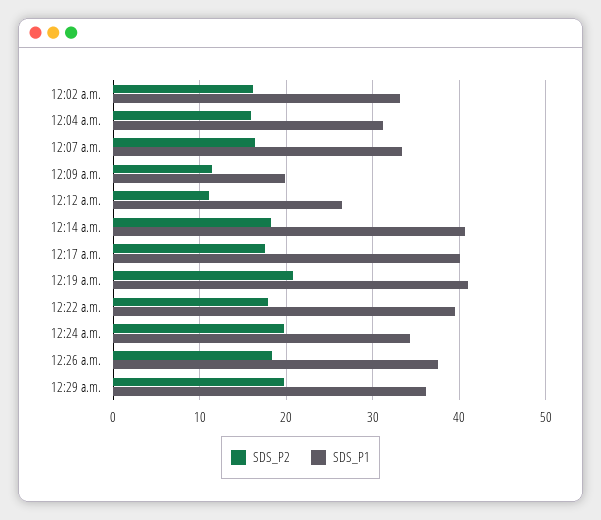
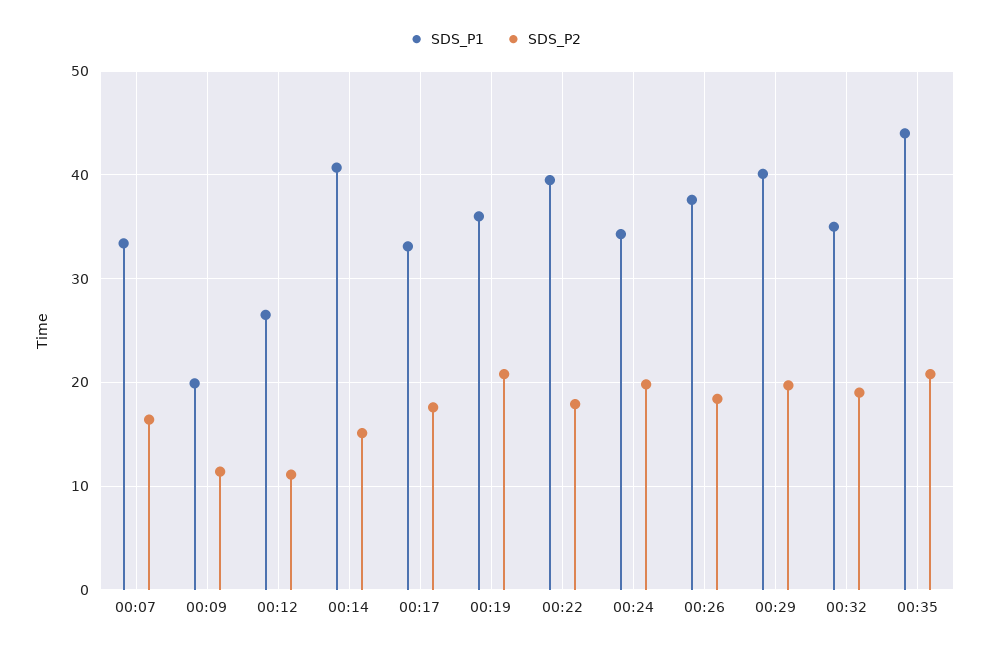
SDS_P2, 12:02 a.m.: 16 -> none
SDS_P1, 12:02 a.m.: 33 -> none
SDS_P2, 12:04 a.m.: 16 -> none
SDS_P1, 12:04 a.m.: 31 -> none
SDS_P2, 12:14 a.m.: 18 -> 15
SDS_P1, 12:17 a.m.: 40 -> 33
SDS_P1, 12:19 a.m.: 41 -> 36
SDS_P1, 12:29 a.m.: 36 -> 40
SDS_P1, 00:32: none -> 35
SDS_P2, 00:32: none -> 19
SDS_P1, 00:35: none -> 44
SDS_P2, 00:35: none -> 21

